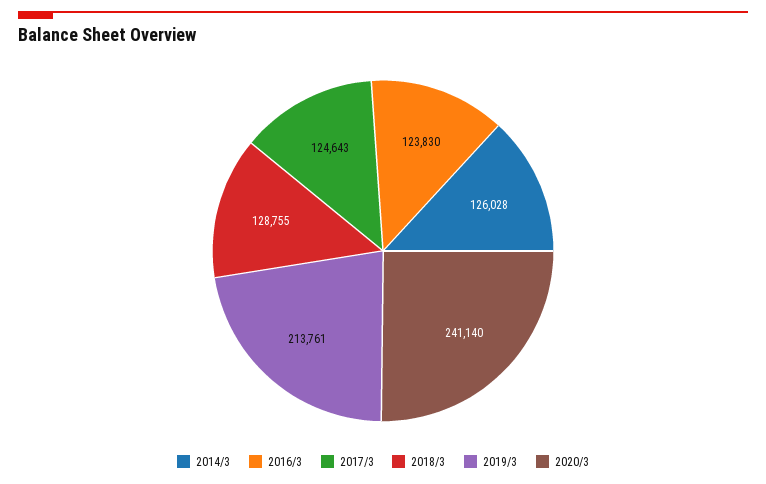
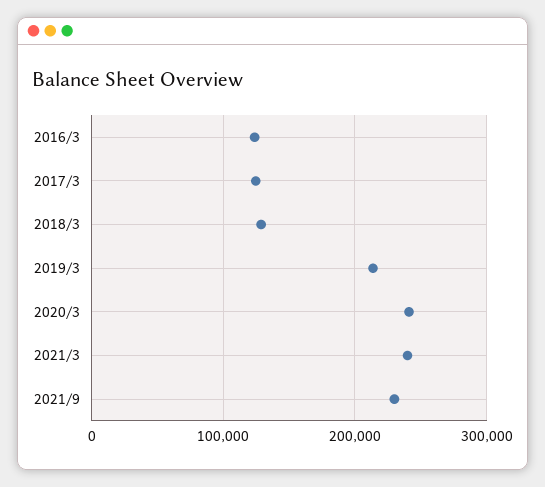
2014/3: 126028 -> none
2021/3: none -> 240000
2021/9: none -> 230000

